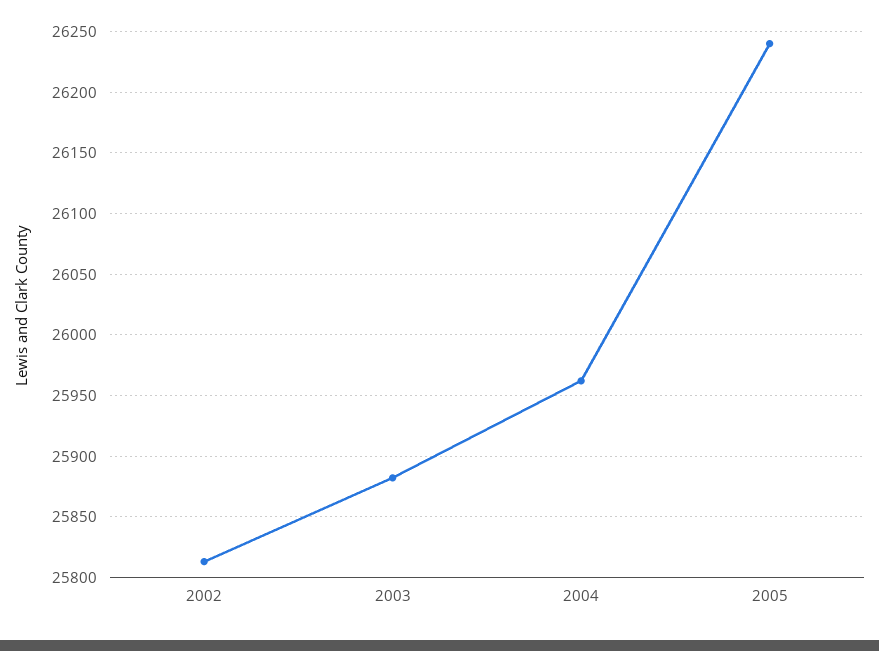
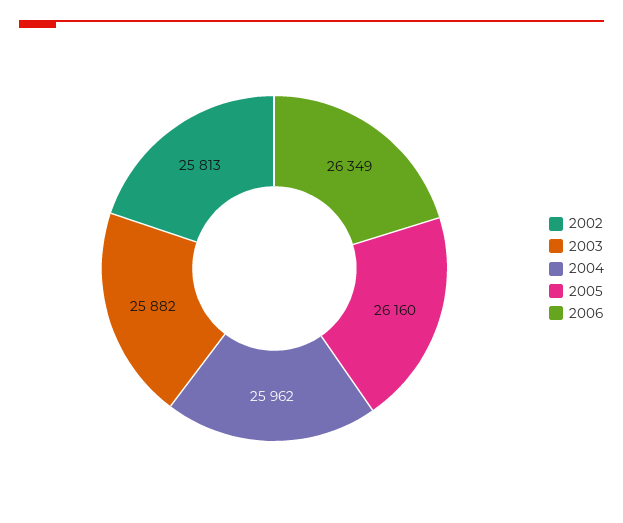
2005: 26240 -> 26160
2006: none -> 26349

